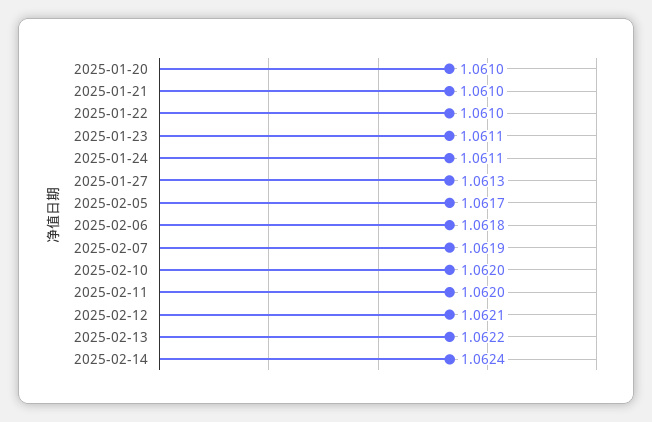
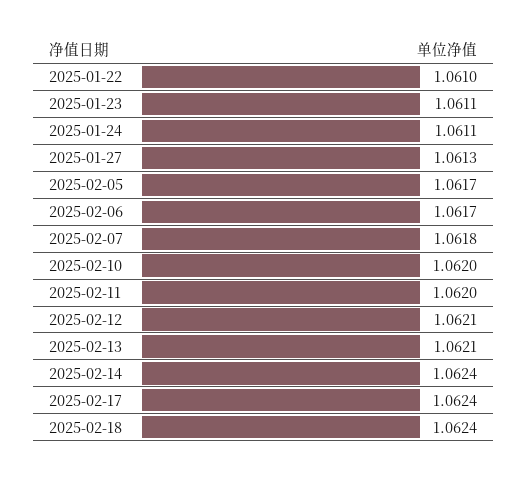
2025-01-20: 1.061 -> none
2025-01-21: 1.061 -> none
2025-02-06: 1.0618 -> 1.0617
2025-02-07: 1.0619 -> 1.0618
2025-02-13: 1.0622 -> 1.0621
2025-02-17: none -> 1.0624
2025-02-18: none -> 1.0624

